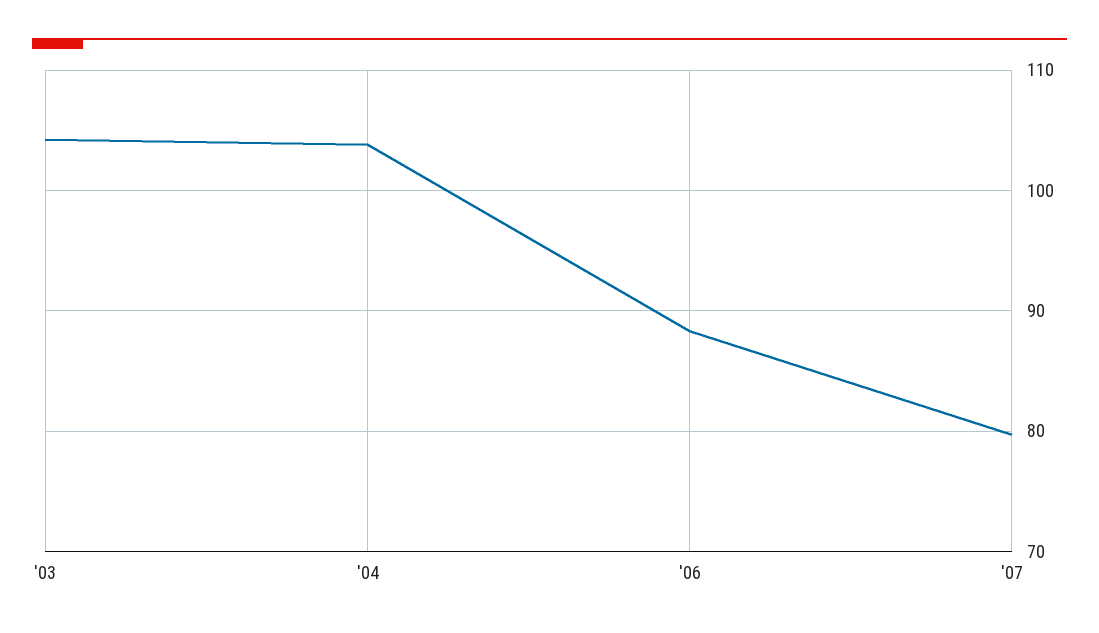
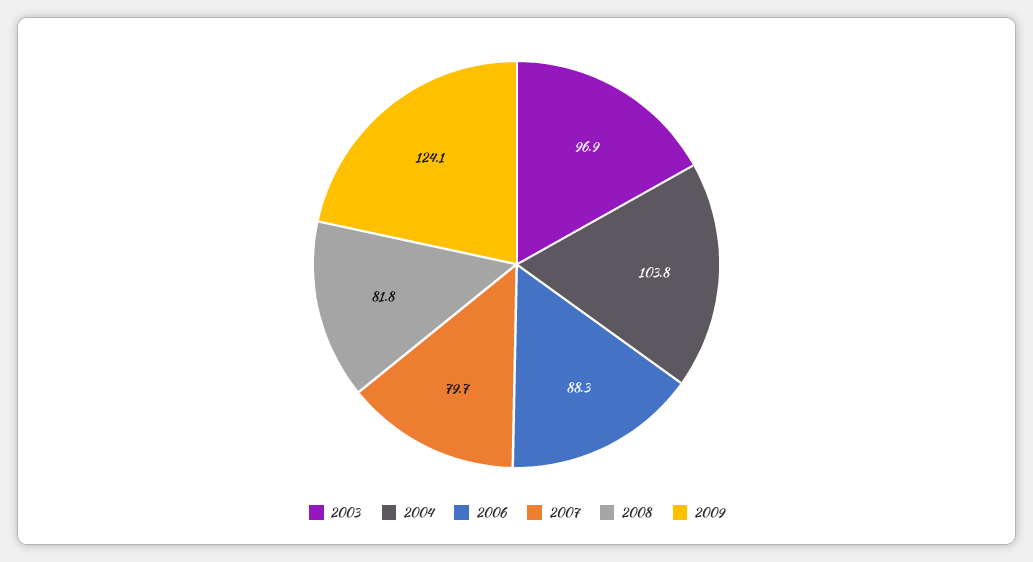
'03: 104 -> 96.9
2008: none -> 81.8
2009: none -> 124.1

